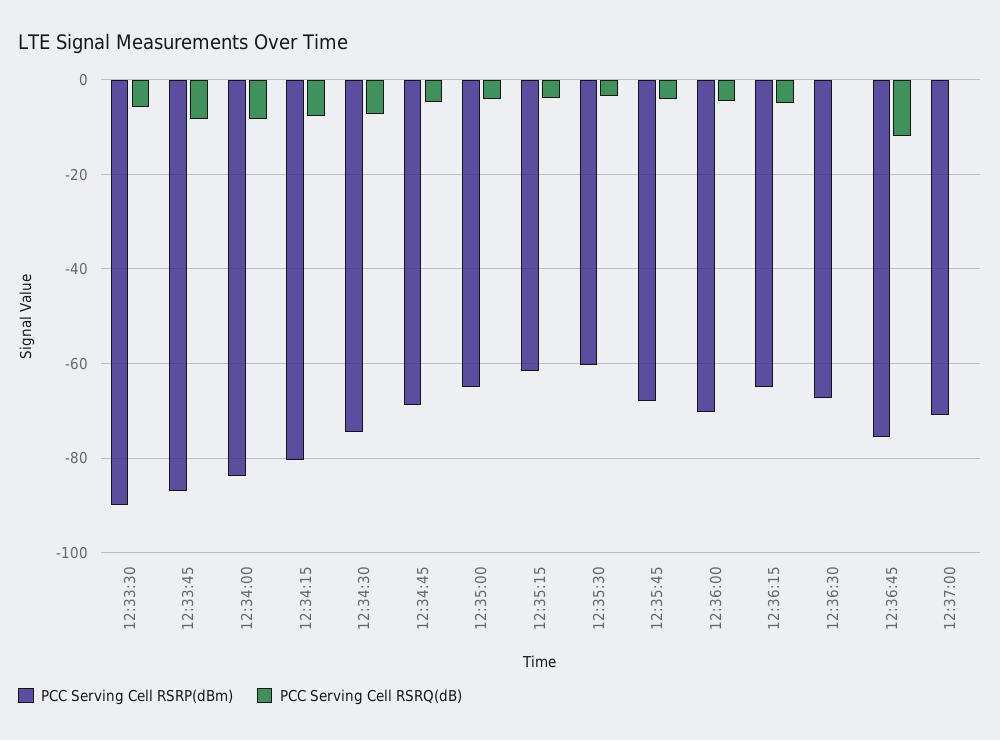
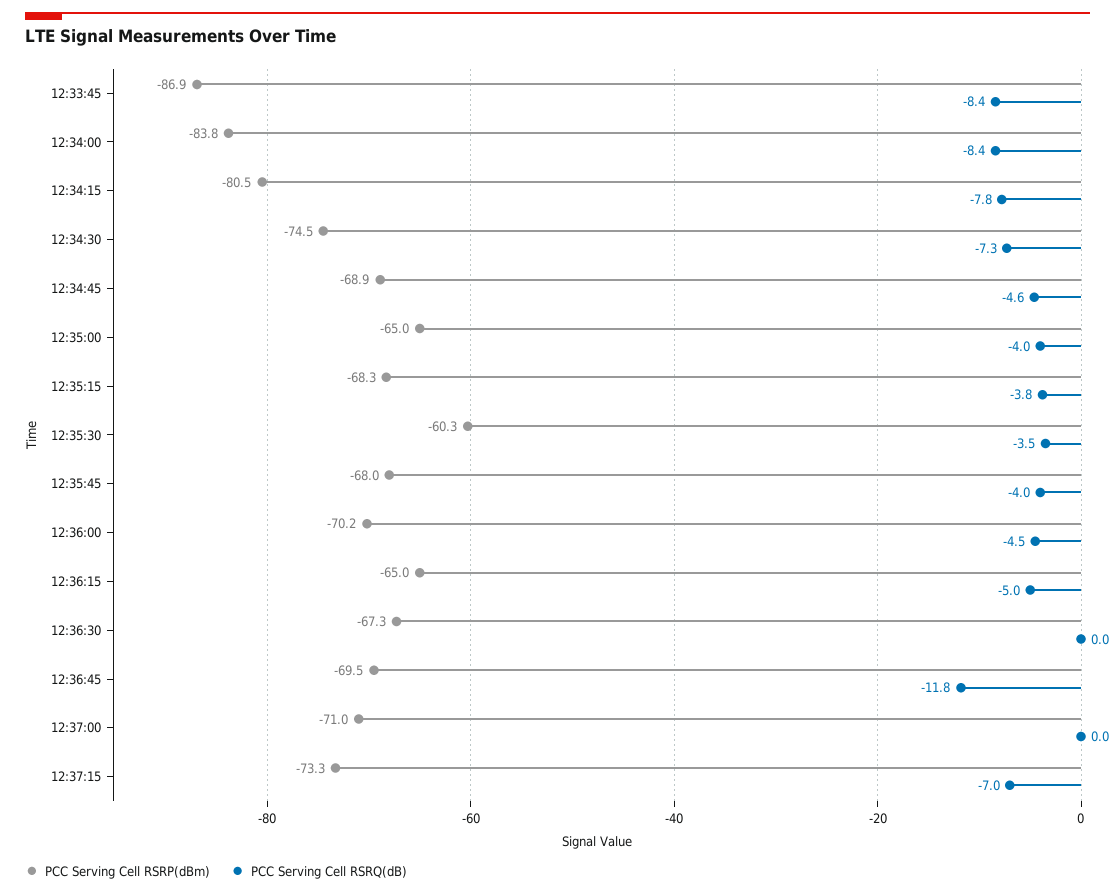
PCC Serving Cell RSRP(dBm), 12:33:30: -90 -> none
PCC Serving Cell RSRQ(dB), 12:33:30: -6 -> none
PCC Serving Cell RSRP(dBm), 12:35:15: -62 -> -68.3
PCC Serving Cell RSRP(dBm), 12:36:45: -76 -> -69.5
PCC Serving Cell RSRP(dBm), 12:37:15: none -> -73.3
PCC Serving Cell RSRQ(dB), 12:37:15: none -> -7

